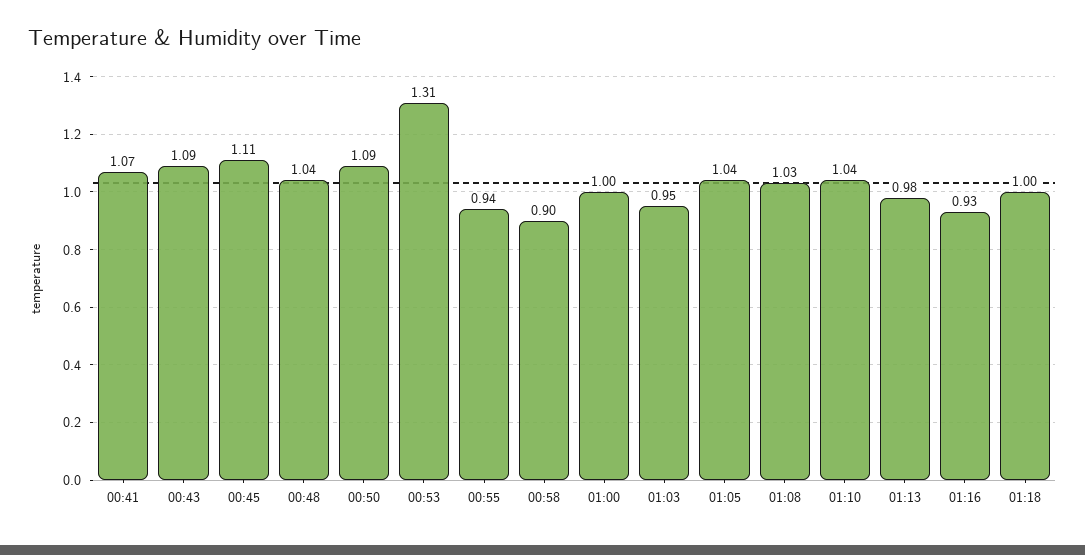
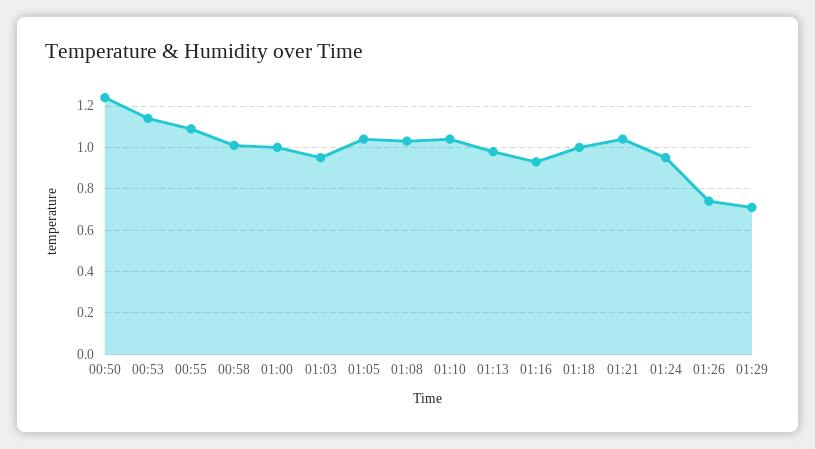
00:41: 1.07 -> none
00:43: 1.09 -> none
00:45: 1.11 -> none
00:48: 1.04 -> none
00:50: 1.09 -> 1.25
00:53: 1.31 -> 1.15
00:55: 0.94 -> 1.1
00:58: 0.9 -> 1
01:21: none -> 1.05
01:24: none -> 0.95
01:26: none -> 0.75
01:29: none -> 0.7

